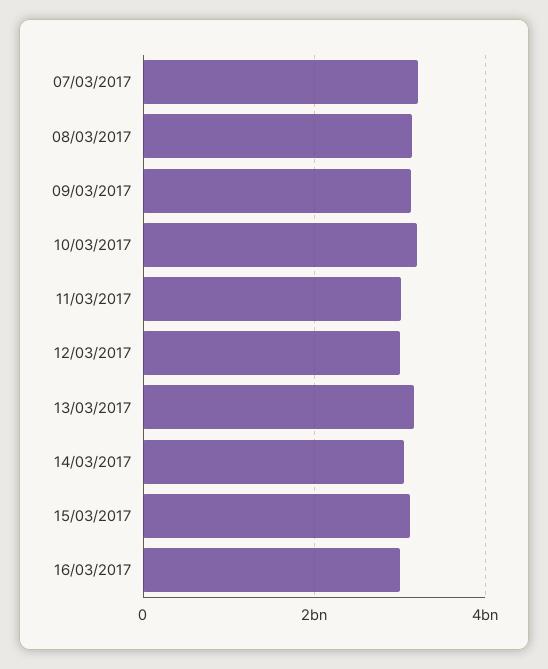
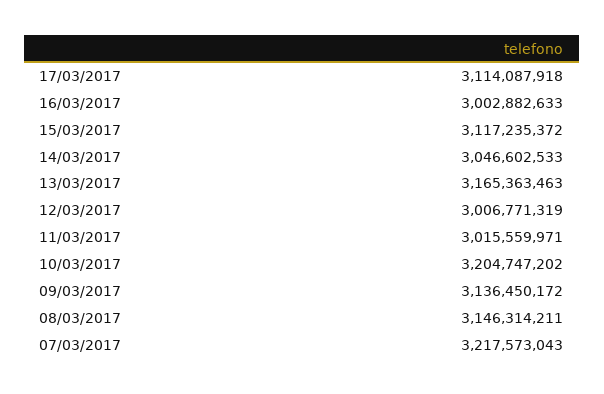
17/03/2017: none -> 3114087918

